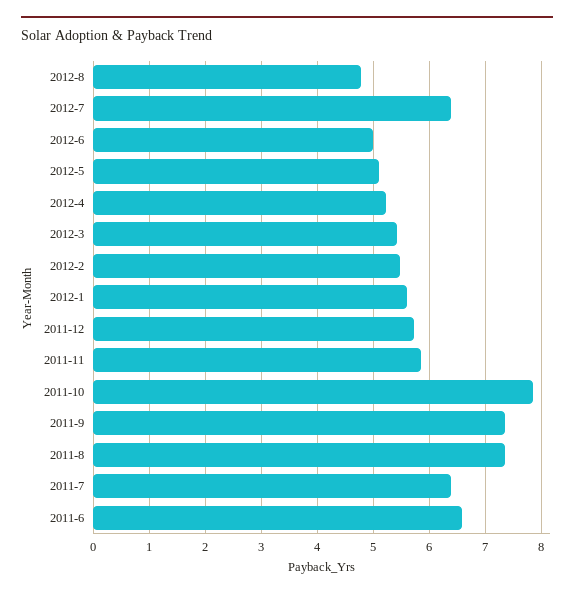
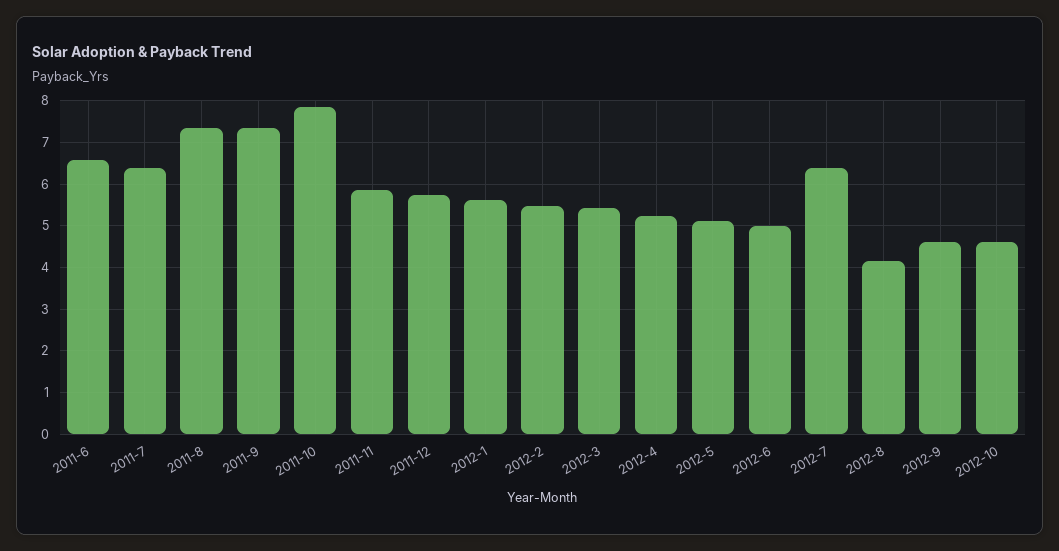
2012-8: 4.8 -> 4.2
2012-9: none -> 4.6
2012-10: none -> 4.6

